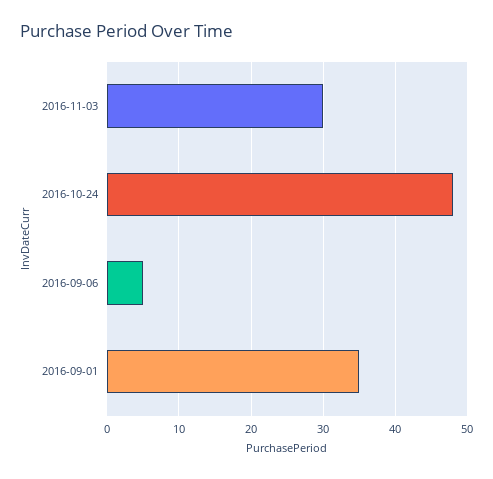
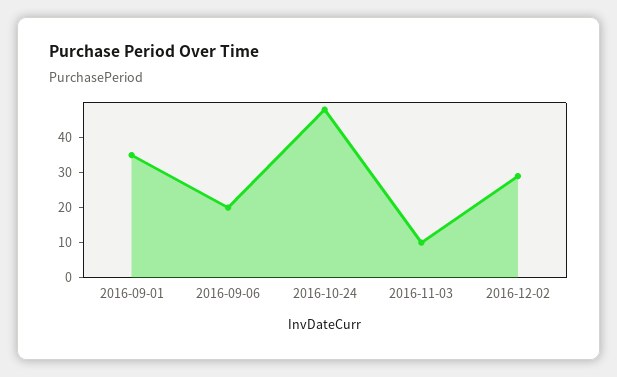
2016-11-03: 30 -> 10
2016-09-06: 5 -> 20
2016-12-02: none -> 30

